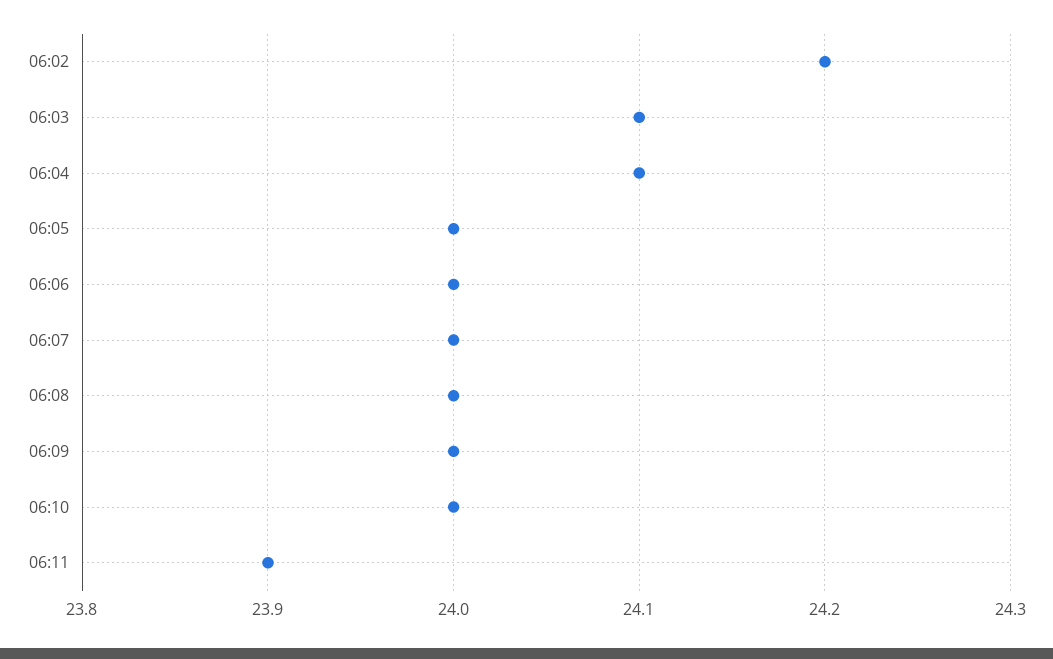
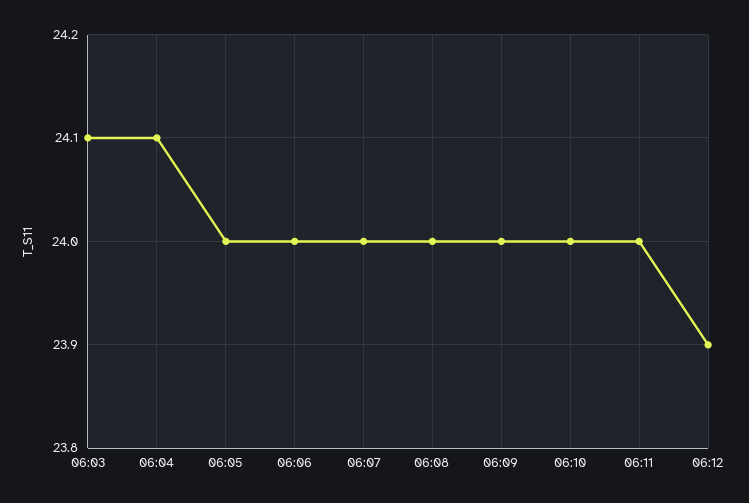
06:02: 24.2 -> none
06:11: 23.9 -> 24
06:12: none -> 23.9

